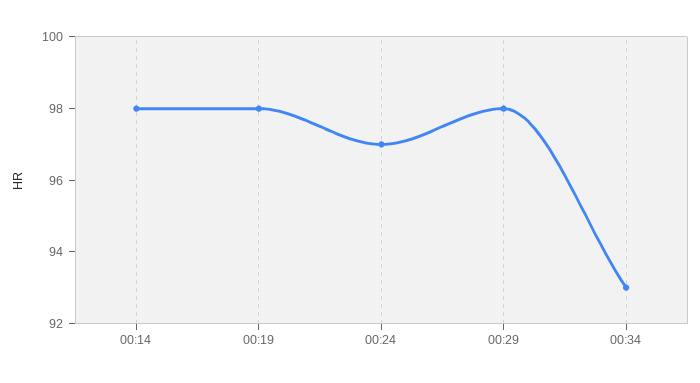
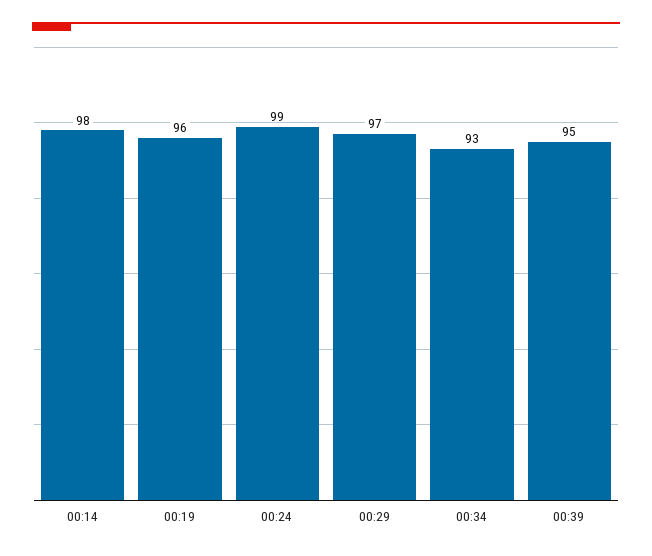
00:19: 98 -> 96
00:24: 97 -> 99
00:29: 98 -> 97
00:39: none -> 95

